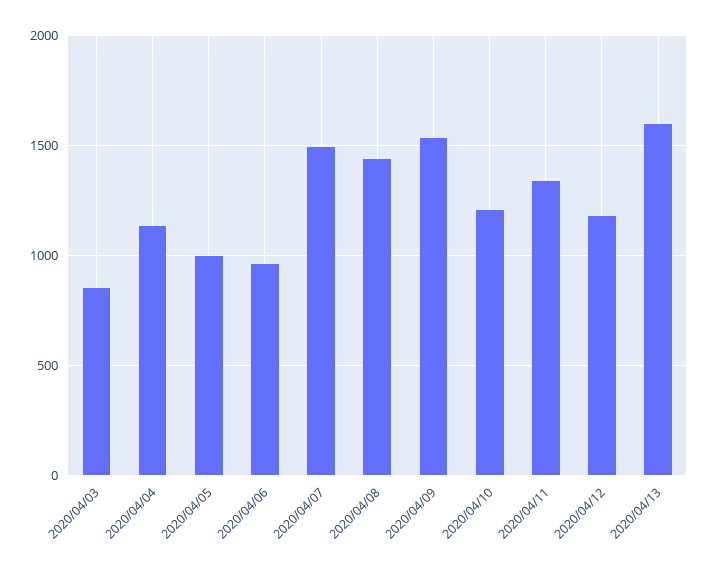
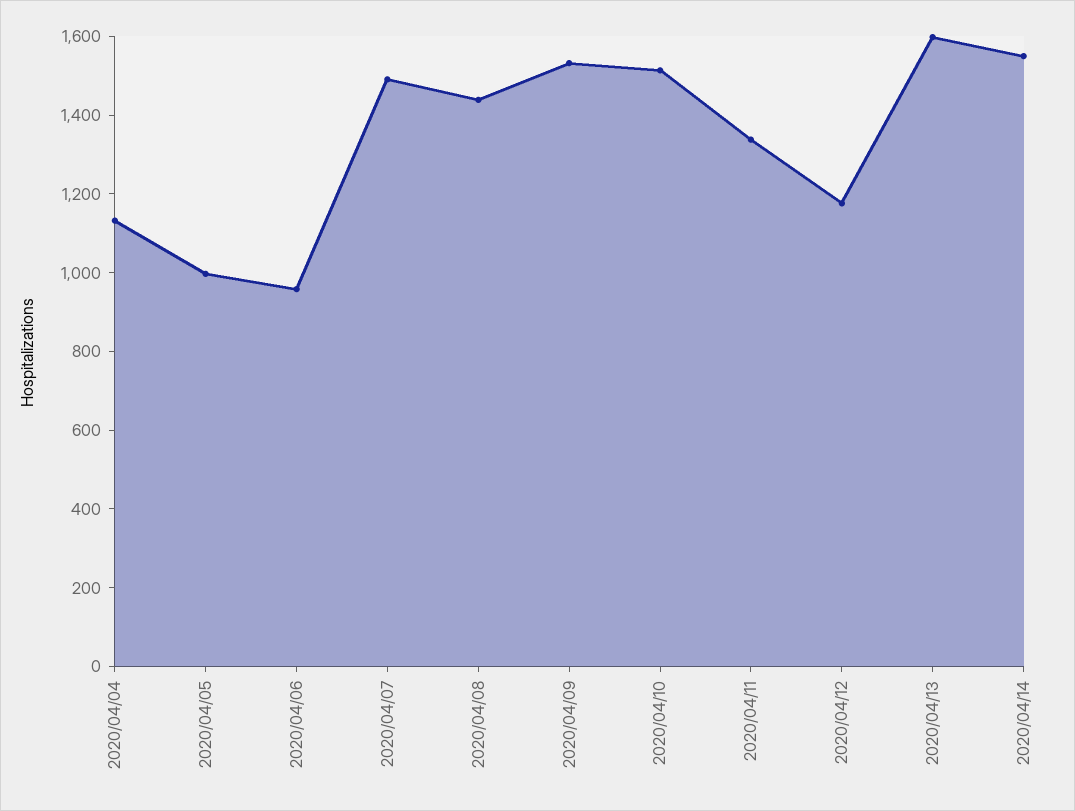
2020/04/03: 850 -> none
2020/04/10: 1200 -> 1500
2020/04/14: none -> 1550

